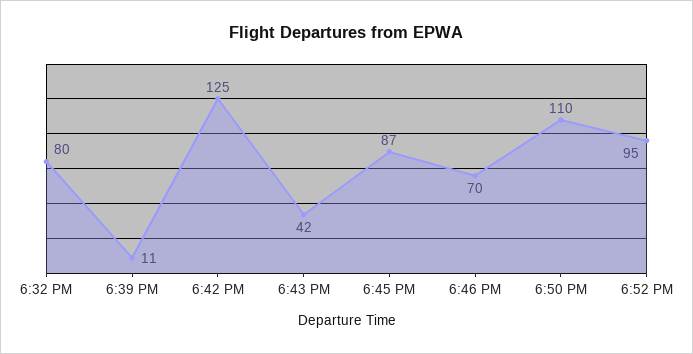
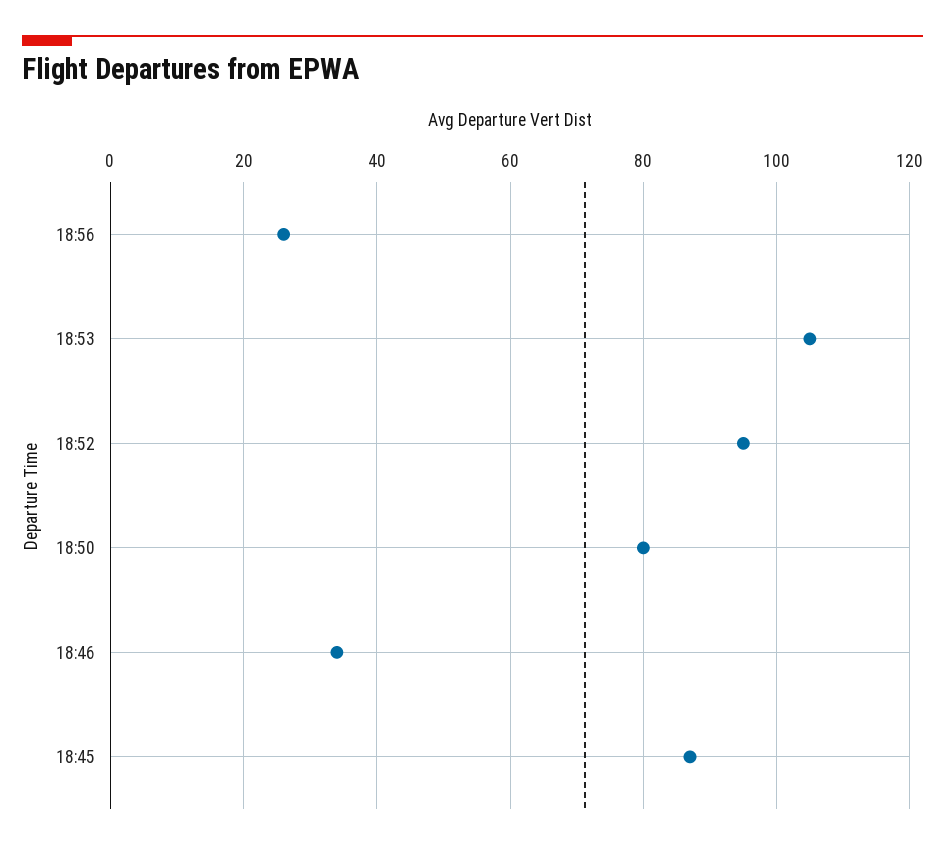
6:32 PM: 80 -> none
6:39 PM: 11 -> none
6:42 PM: 125 -> none
6:43 PM: 42 -> none
6:46 PM: 70 -> 35
6:50 PM: 110 -> 80
18:56: none -> 25
18:53: none -> 105

